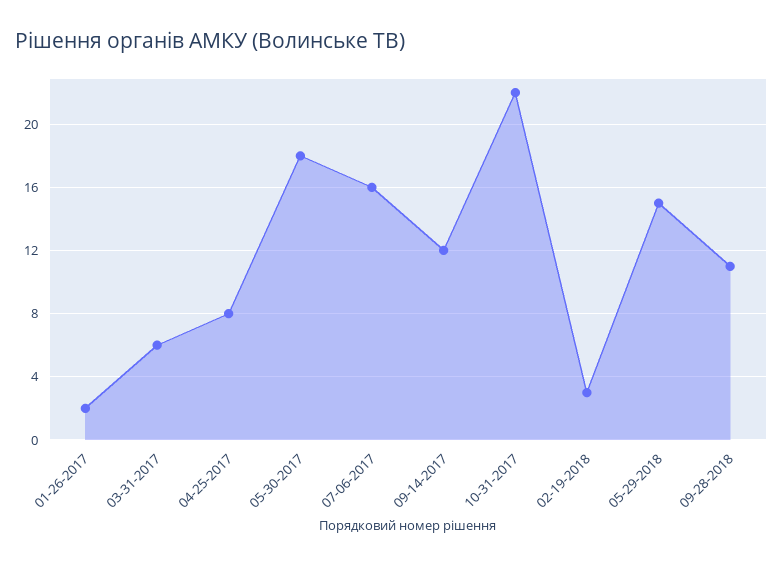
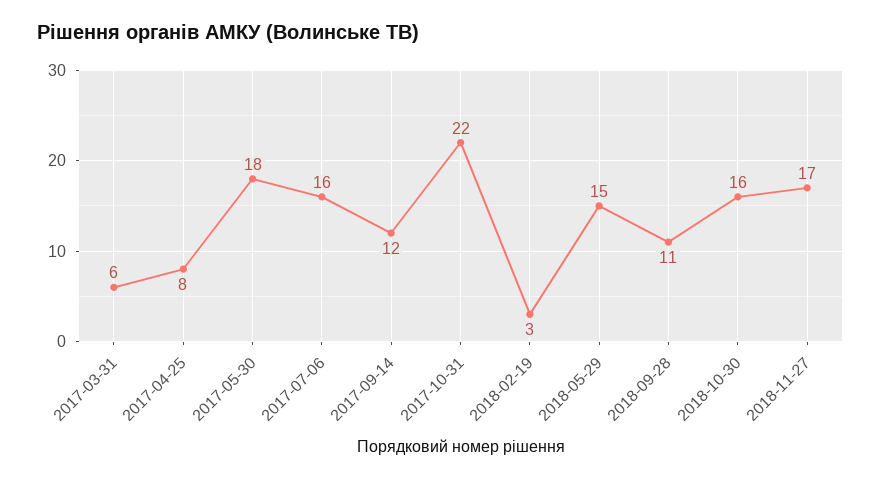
01-26-2017: 2 -> none
2018-10-30: none -> 16
2018-11-27: none -> 17

